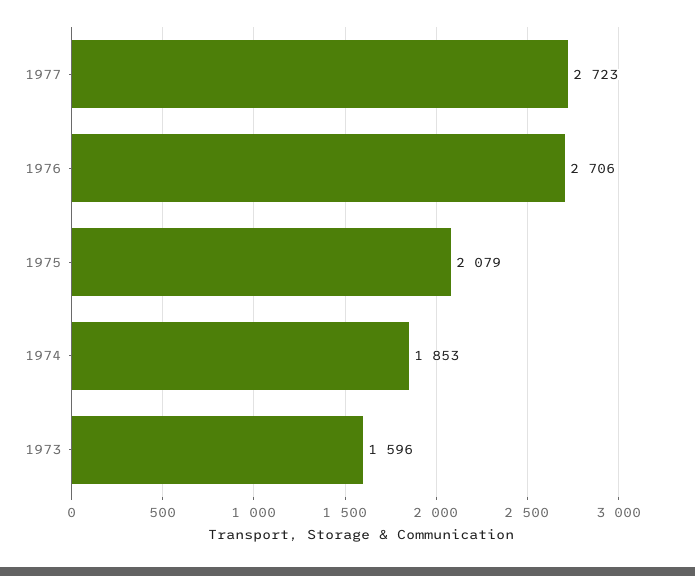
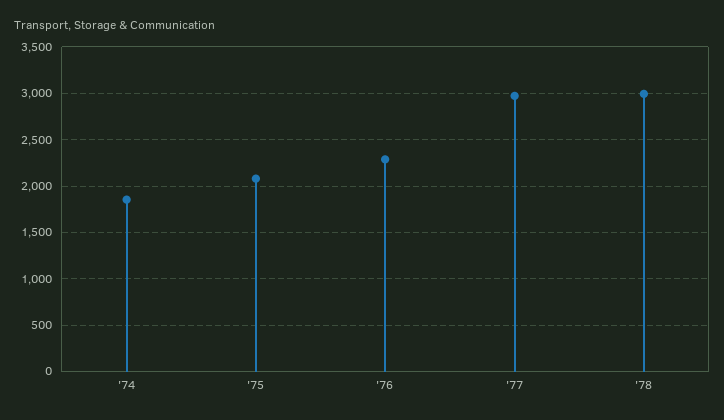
1977: 2723 -> 3000
1976: 2706 -> 2300
1973: 1596 -> none
'78: none -> 3000

